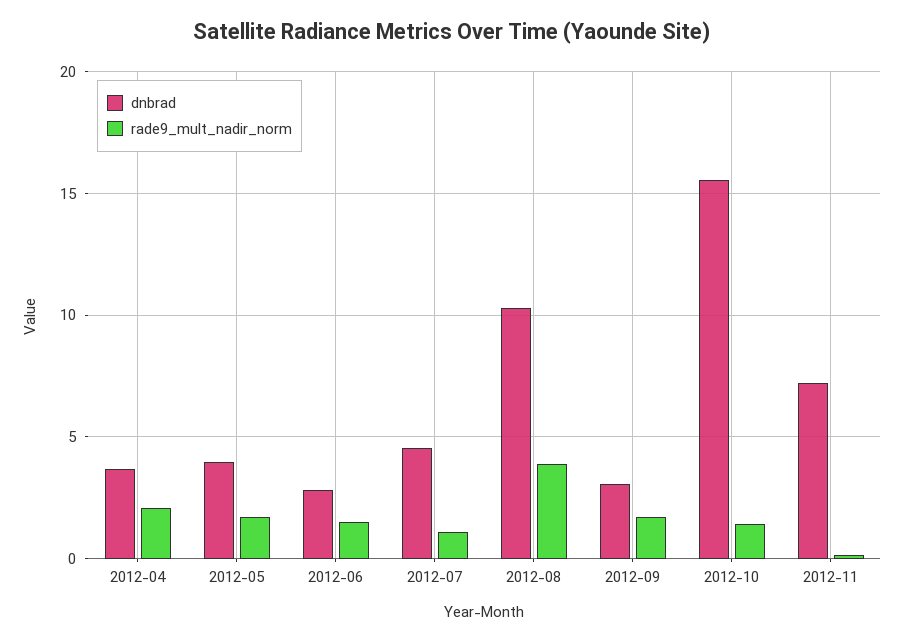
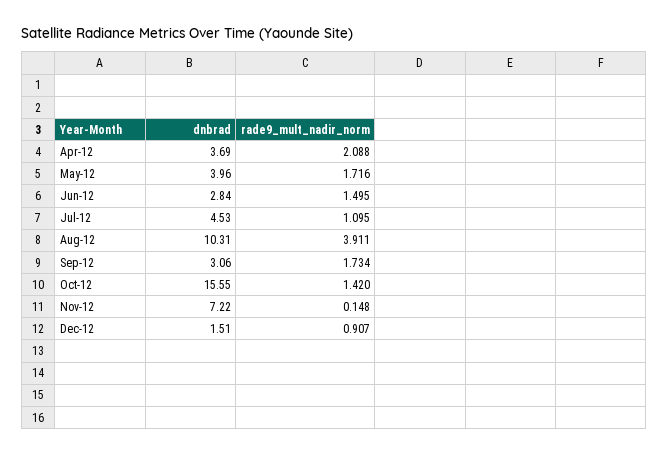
dnbrad, Dec-12: none -> 1.51
rade9_mult_nadir_norm, Dec-12: none -> 0.907

